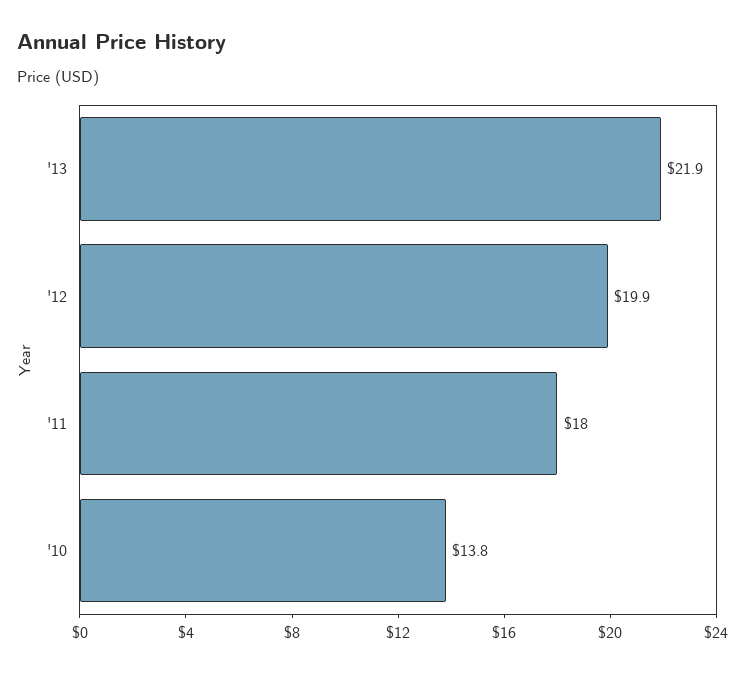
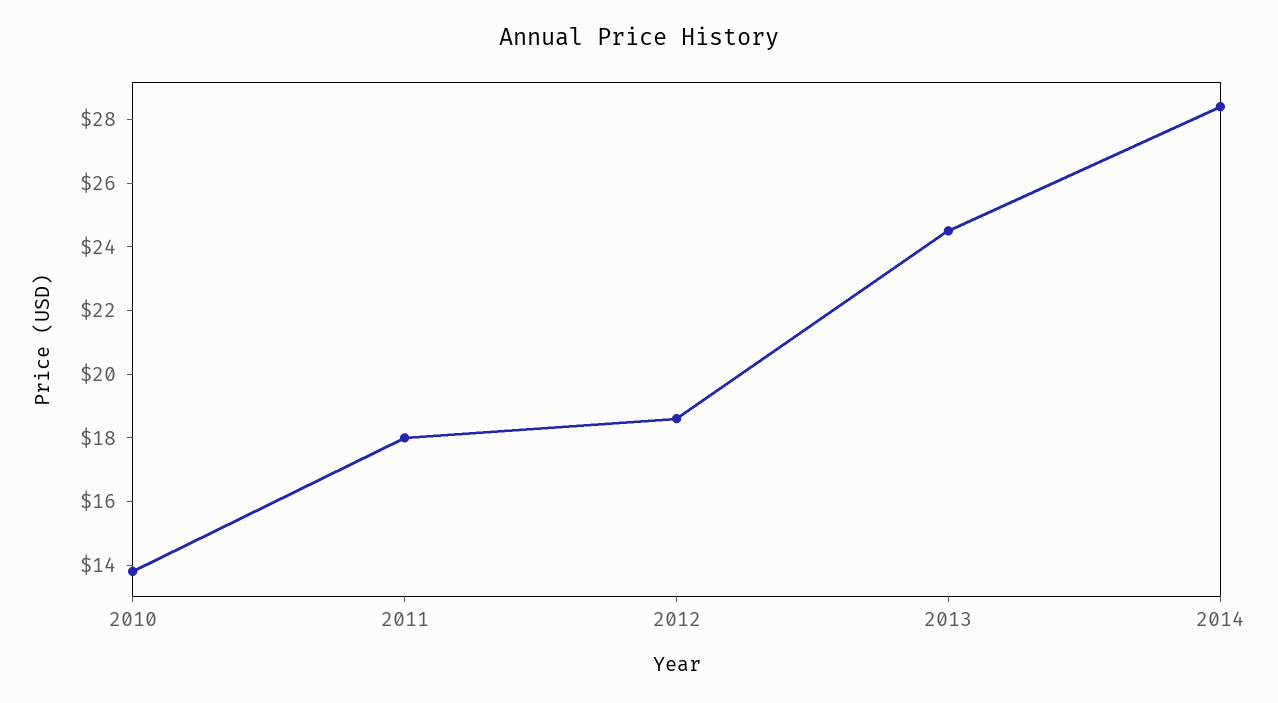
'13: 21.9 -> 24.5
'12: 19.9 -> 18.5
2014: none -> 28.5

